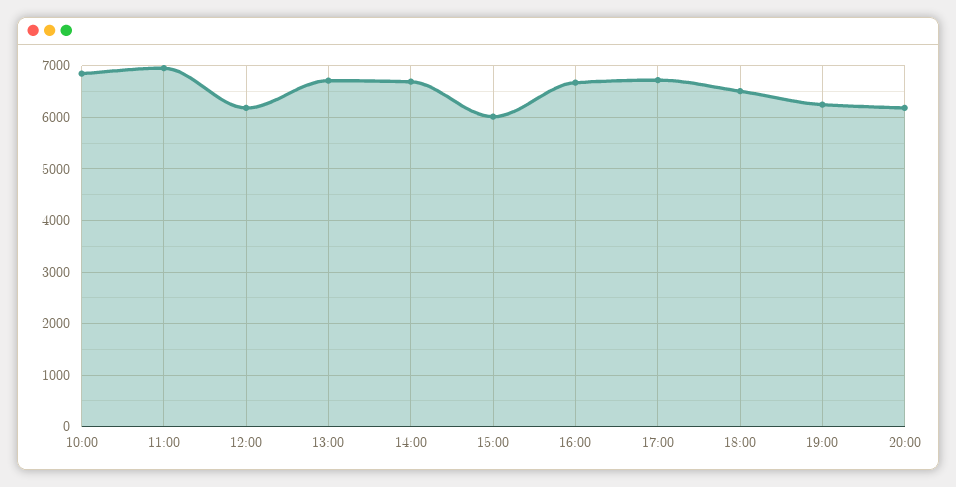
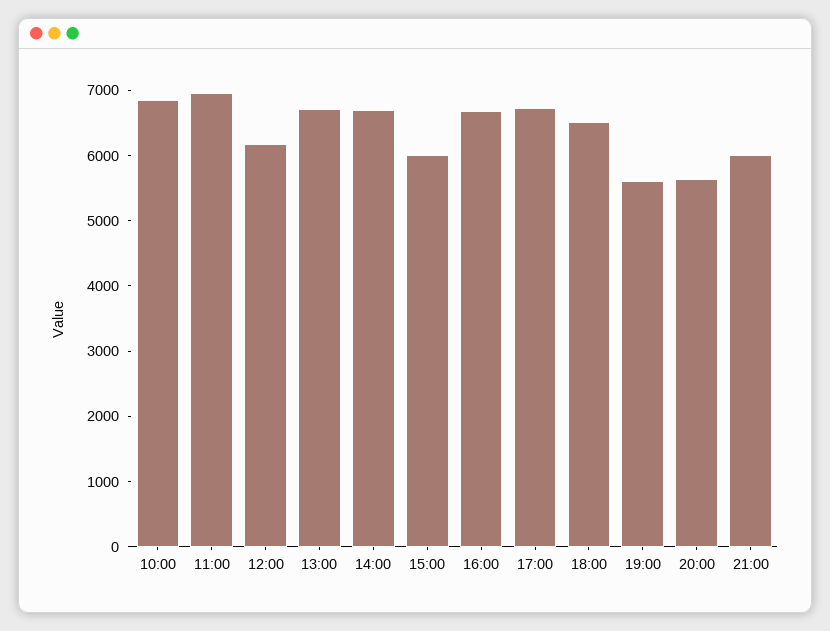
19:00: 6200 -> 5600
20:00: 6200 -> 5600
21:00: none -> 6000

